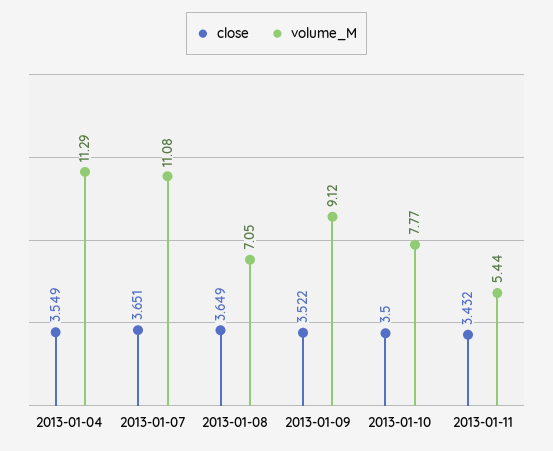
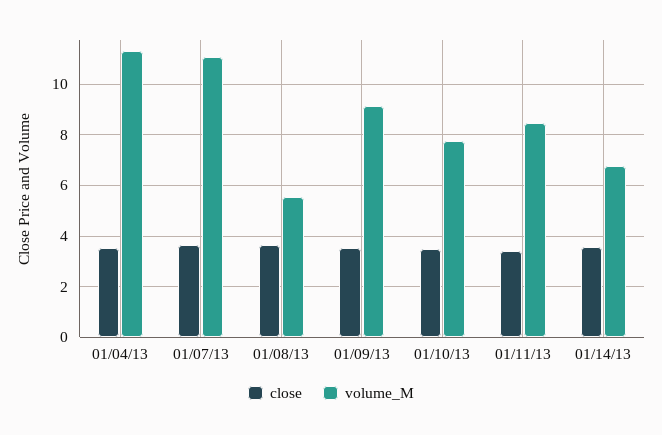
volume_M, 2013-01-08: 7.05 -> 5.5
volume_M, 2013-01-11: 5.44 -> 8.5
close, 01/14/13: none -> 3.5
volume_M, 01/14/13: none -> 6.75

